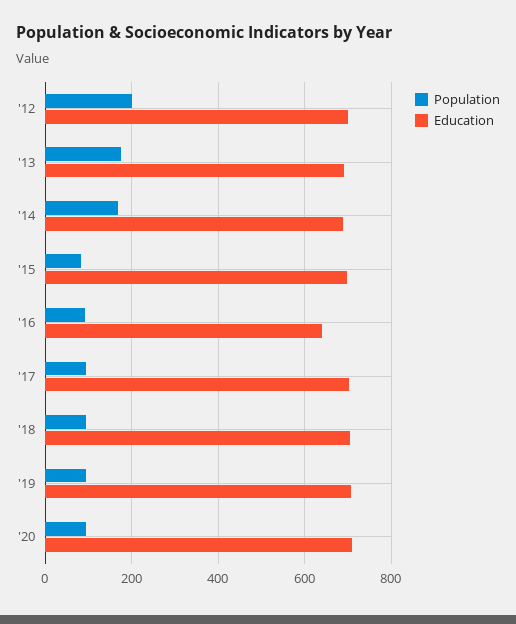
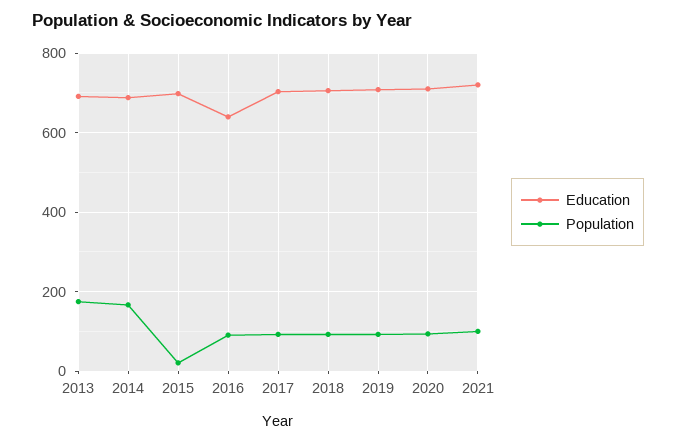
Population, '12: 200 -> none
Education, '12: 700 -> none
Population, '15: 80 -> 20
Education, 2021: none -> 720
Population, 2021: none -> 100

